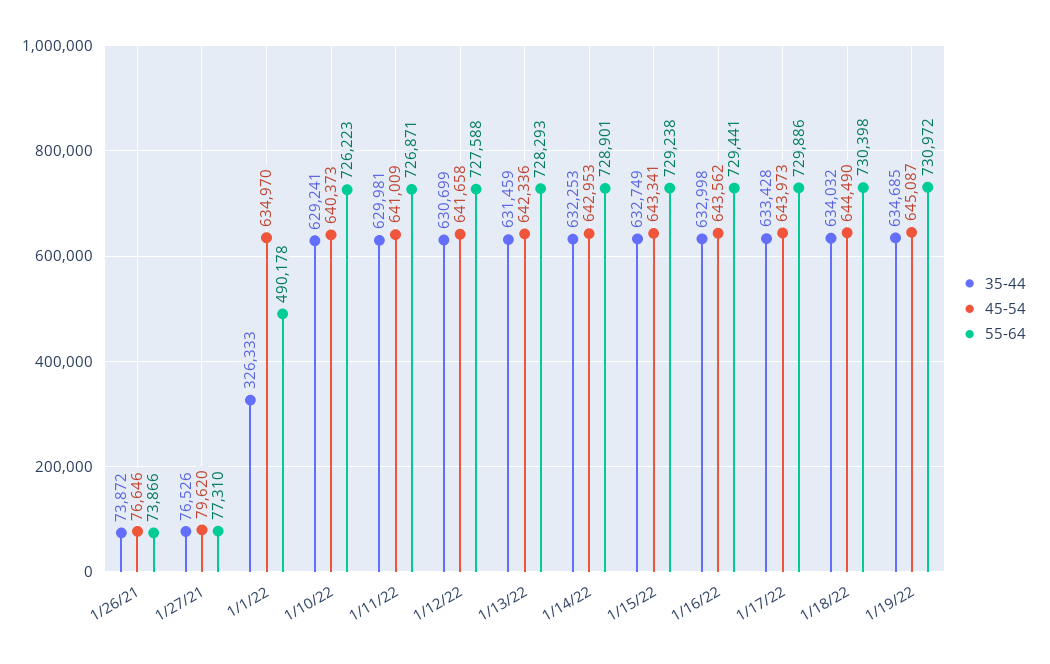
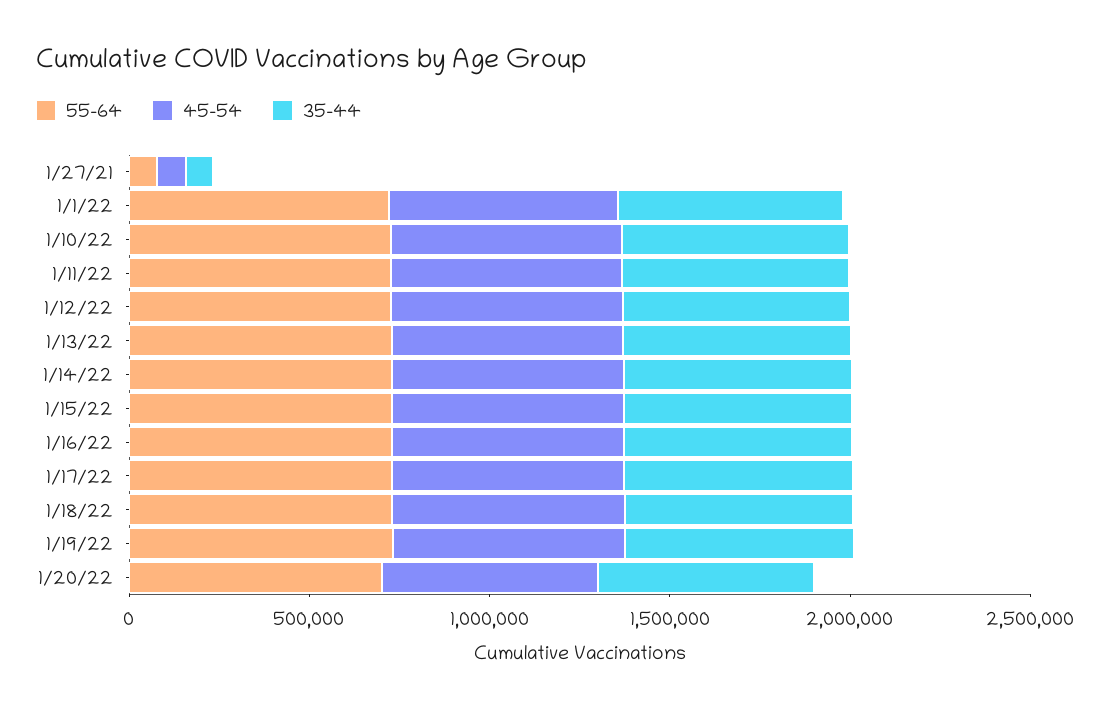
35-44, 1/26/21: 73872 -> none
45-54, 1/26/21: 76646 -> none
55-64, 1/26/21: 73866 -> none
35-44, 1/1/22: 326333 -> 600000
55-64, 1/1/22: 490178 -> 700000
55-64, 1/20/22: none -> 700000
45-54, 1/20/22: none -> 600000
35-44, 1/20/22: none -> 600000

